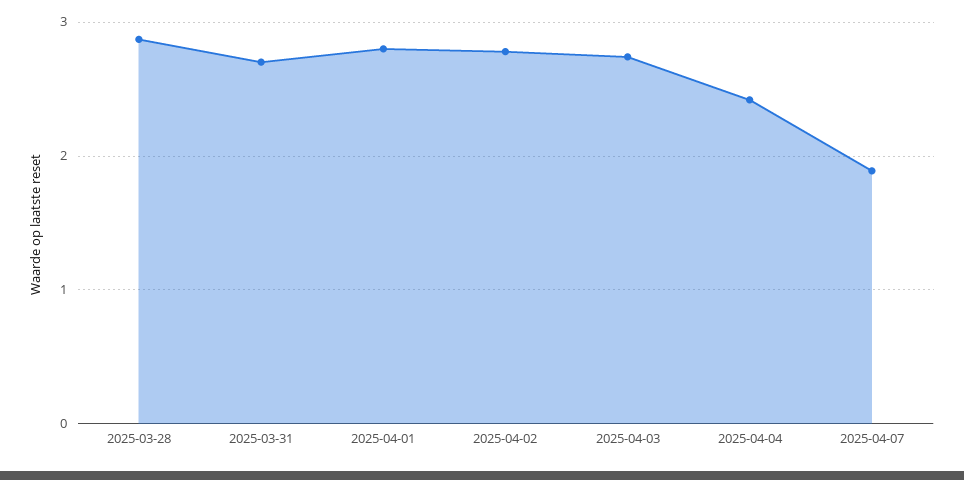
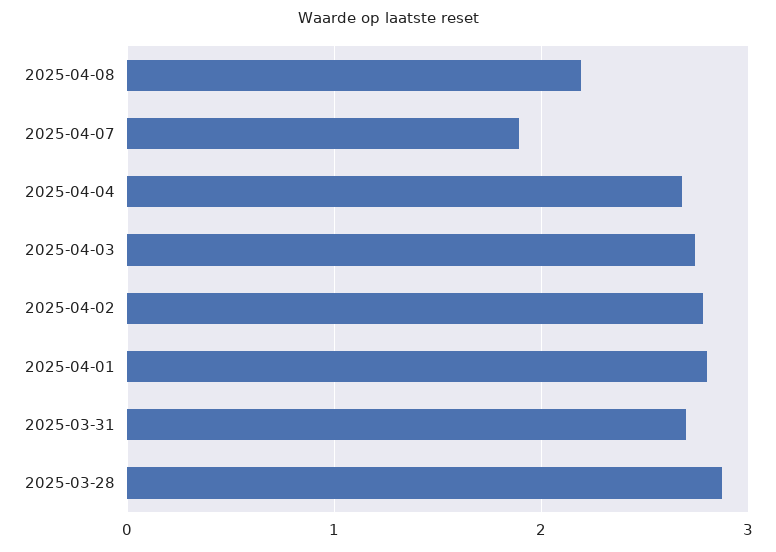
2025-04-04: 2.4 -> 2.7
2025-04-08: none -> 2.2

